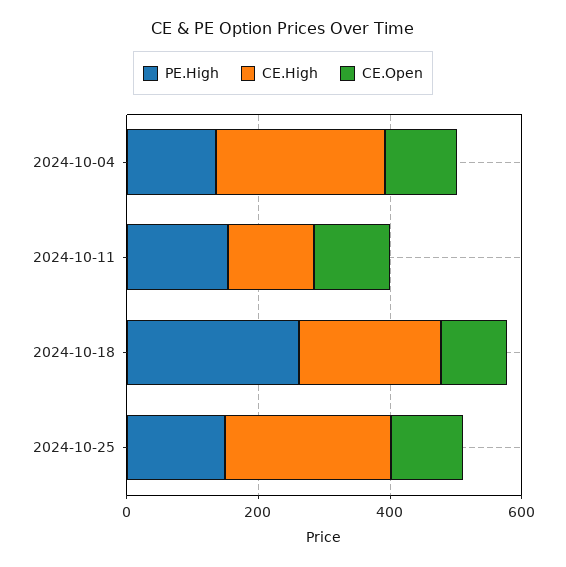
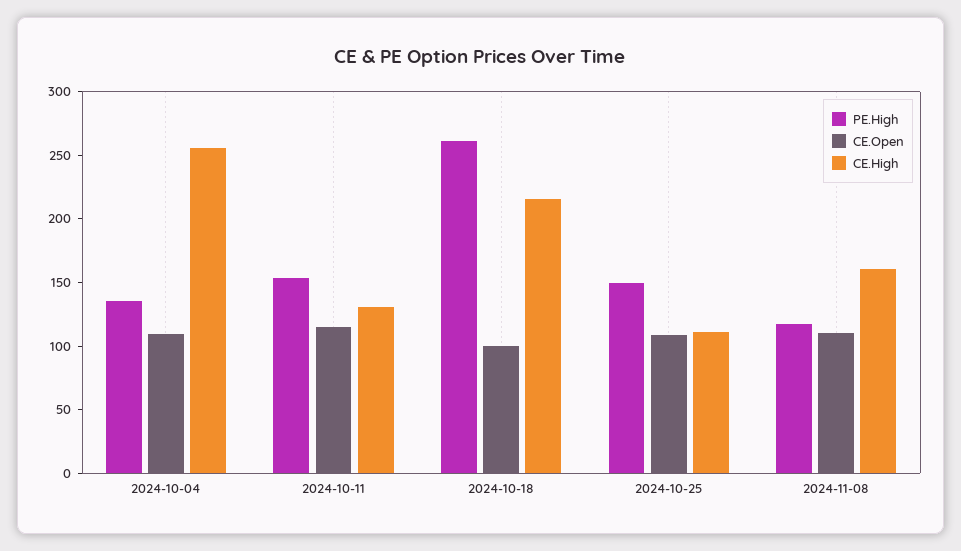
CE.High, 2024-10-25: 250 -> 110
PE.High, 2024-11-08: none -> 120
CE.Open, 2024-11-08: none -> 110
CE.High, 2024-11-08: none -> 160

